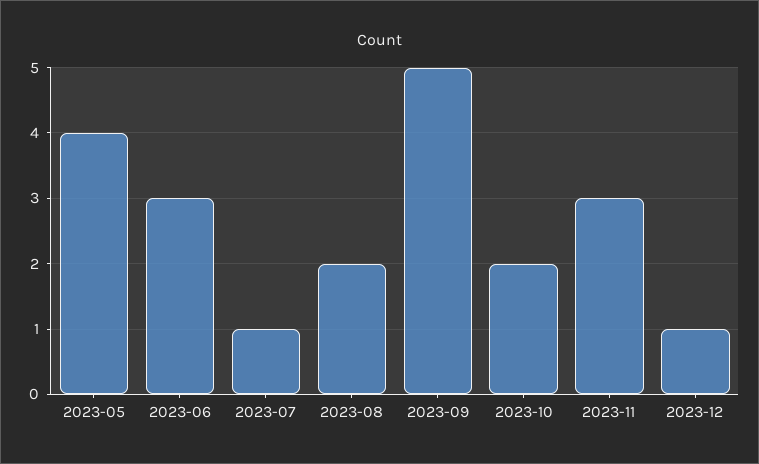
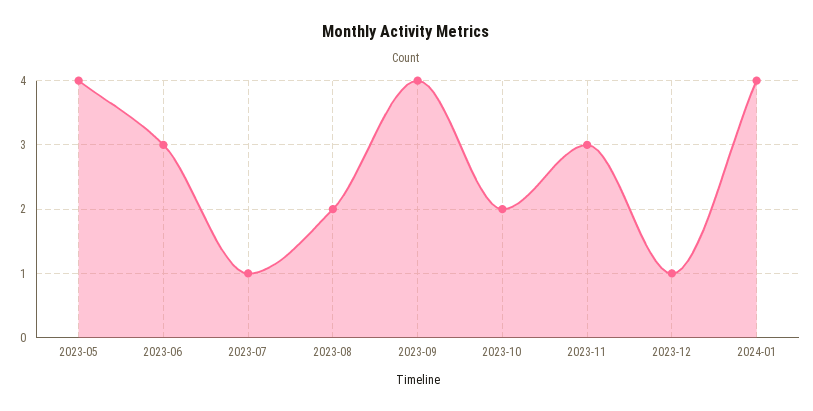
2023-09: 5 -> 4
2024-01: none -> 4

